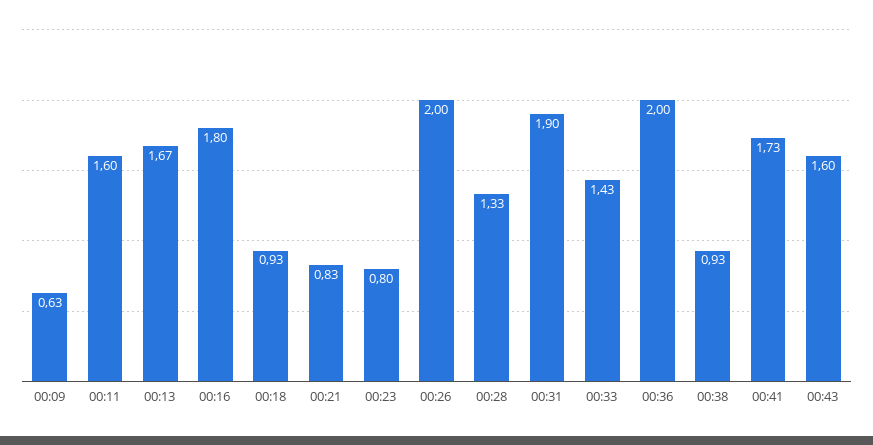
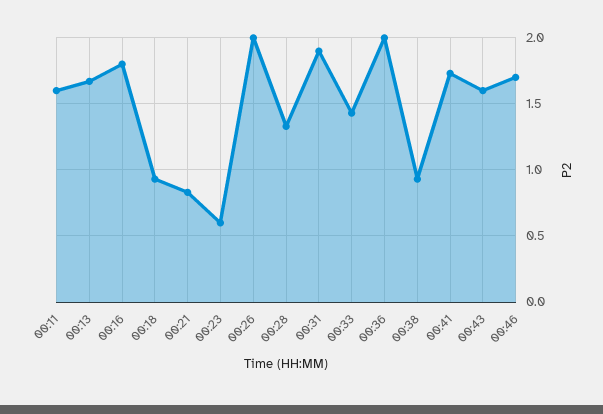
00:09: 0.63 -> none
00:23: 0.8 -> 0.6
00:46: none -> 1.7

